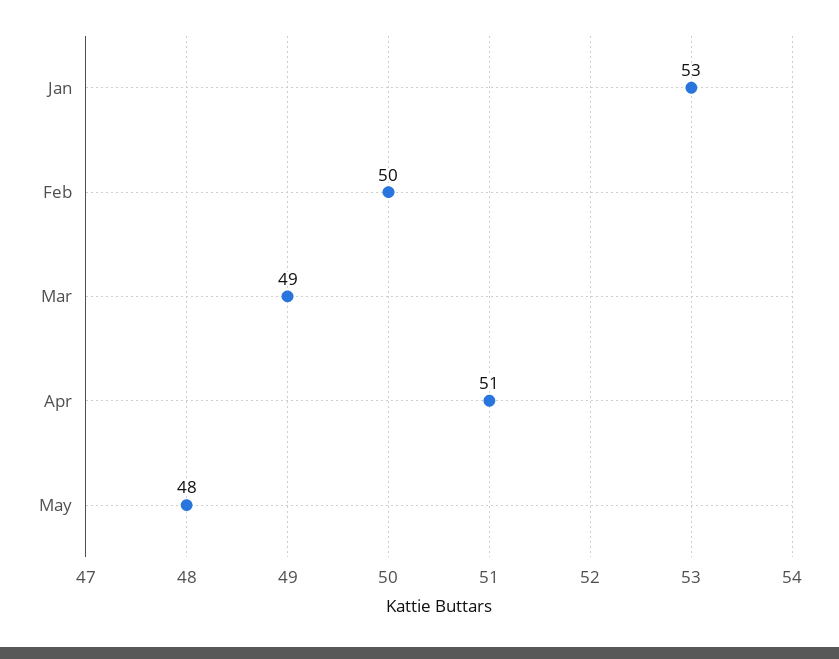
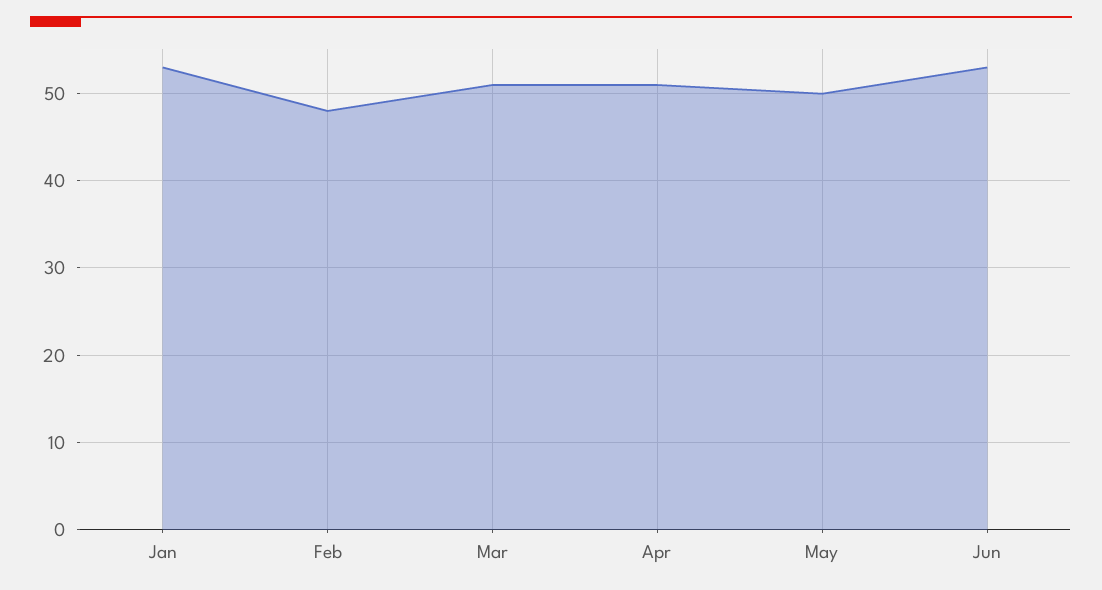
Feb: 50 -> 48
Mar: 49 -> 51
May: 48 -> 50
Jun: none -> 53

